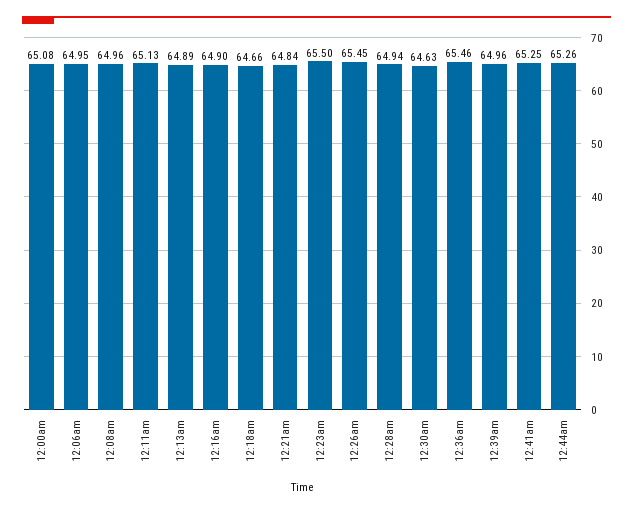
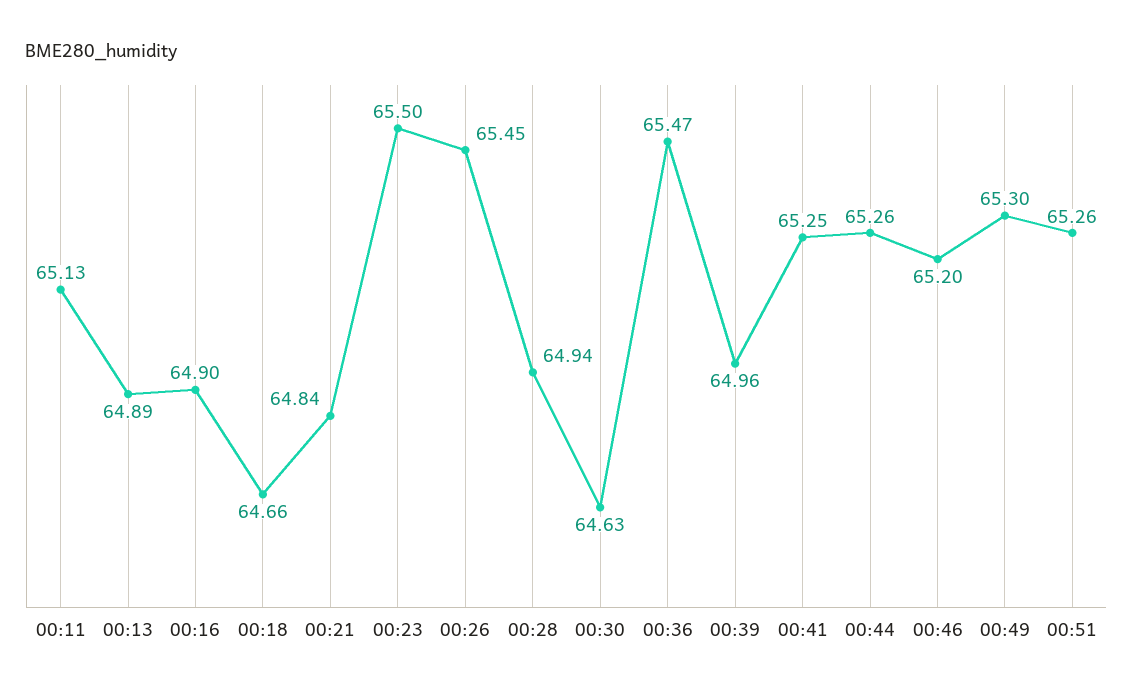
12:00am: 65.08 -> none
12:06am: 64.95 -> none
12:08am: 64.96 -> none
12:36am: 65.46 -> 65.47
00:46: none -> 65.2
00:49: none -> 65.3
00:51: none -> 65.26

